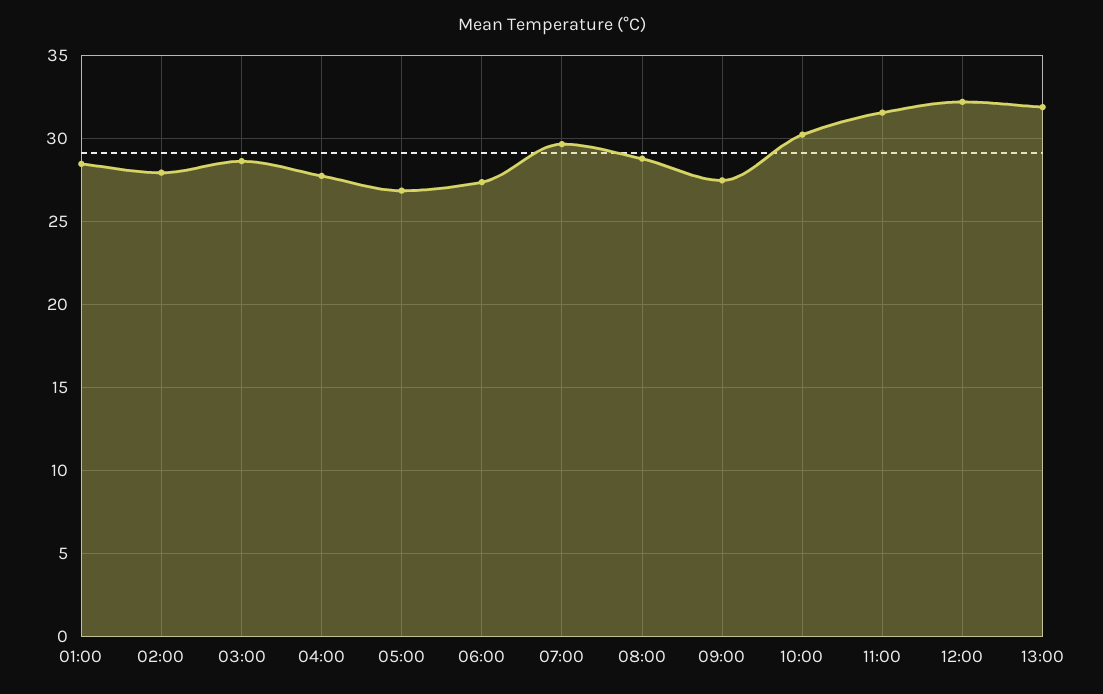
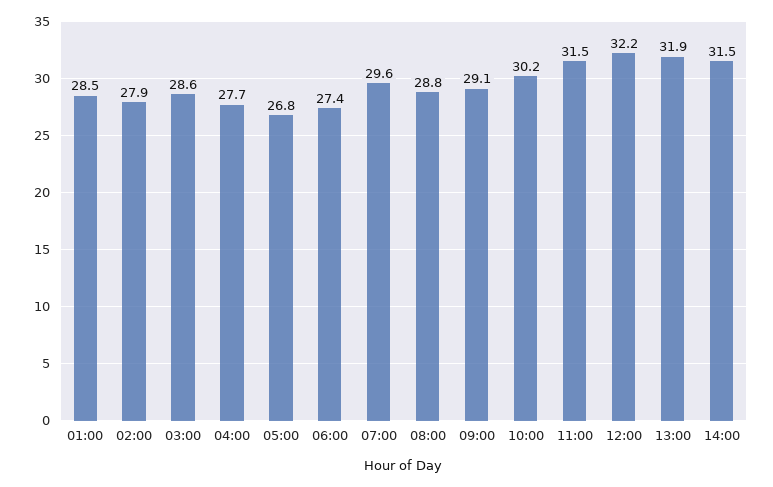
09:00: 27.5 -> 29.1
14:00: none -> 31.5

